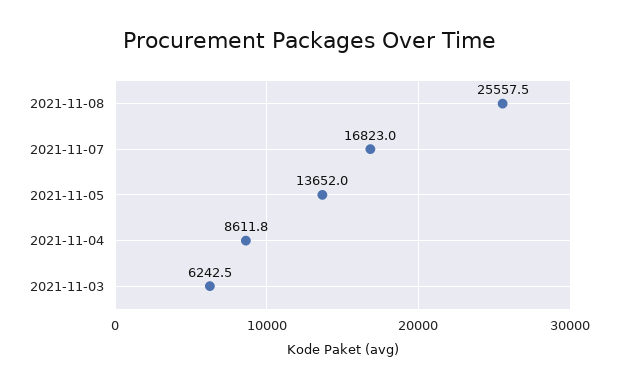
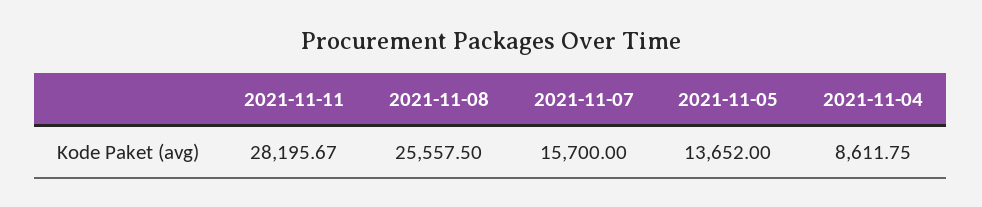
2021-11-07: 16823 -> 15700
2021-11-03: 6242.5 -> none
2021-11-11: none -> 28195.67

